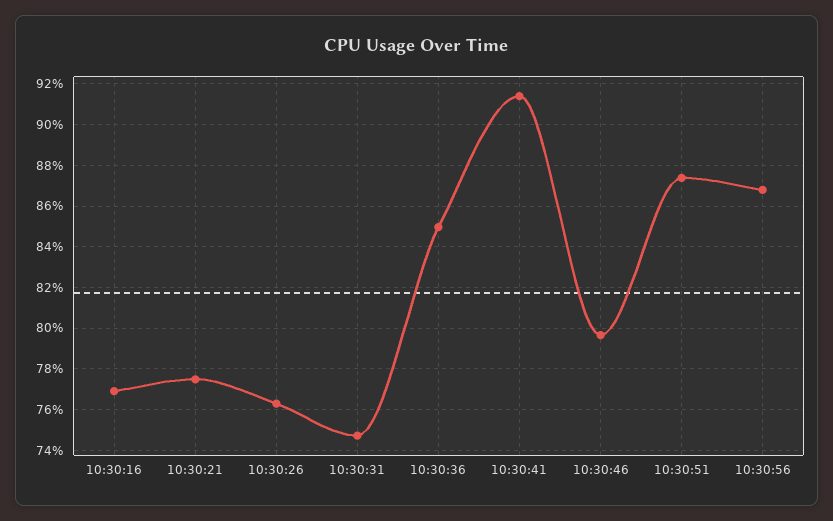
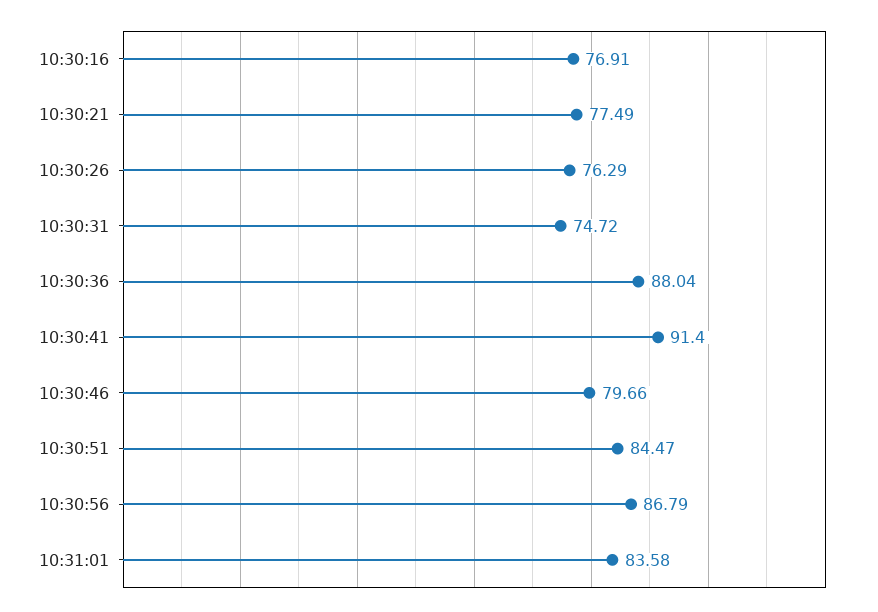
10:30:36: 85 -> 88.04
10:30:51: 87.5 -> 84.47
10:31:01: none -> 83.58

